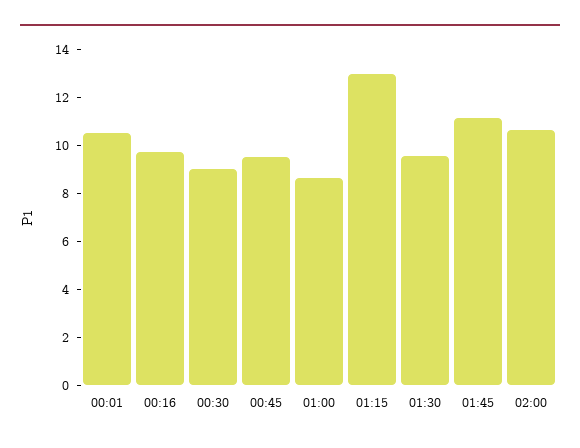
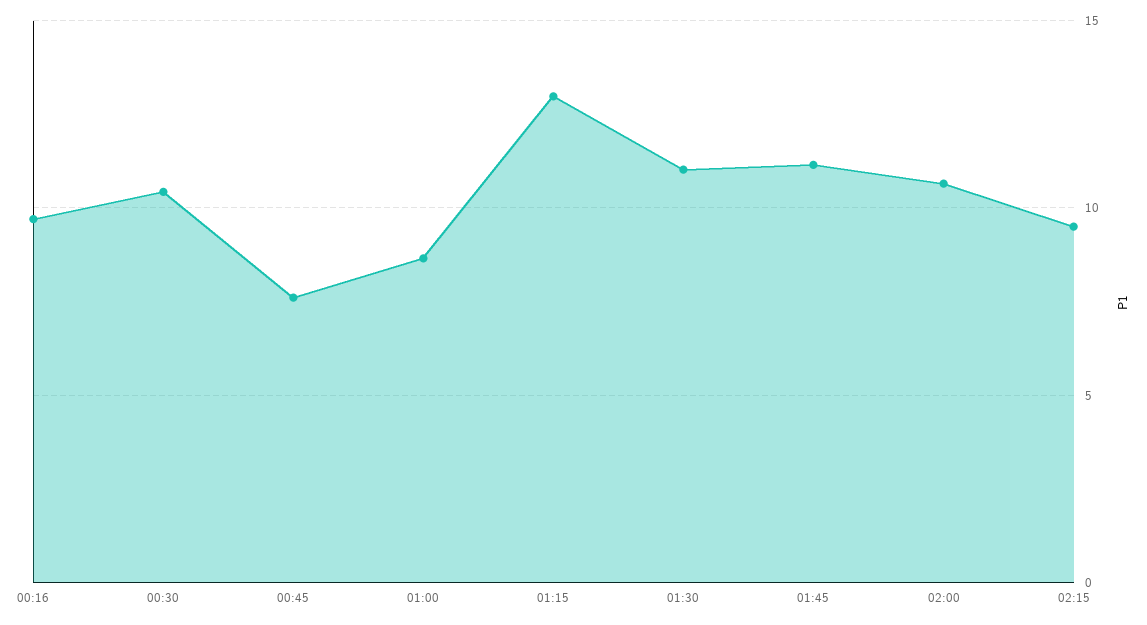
00:01: 10.5 -> none
00:30: 9 -> 10.5
00:45: 9.5 -> 7.5
01:30: 9.5 -> 11
02:15: none -> 9.5

